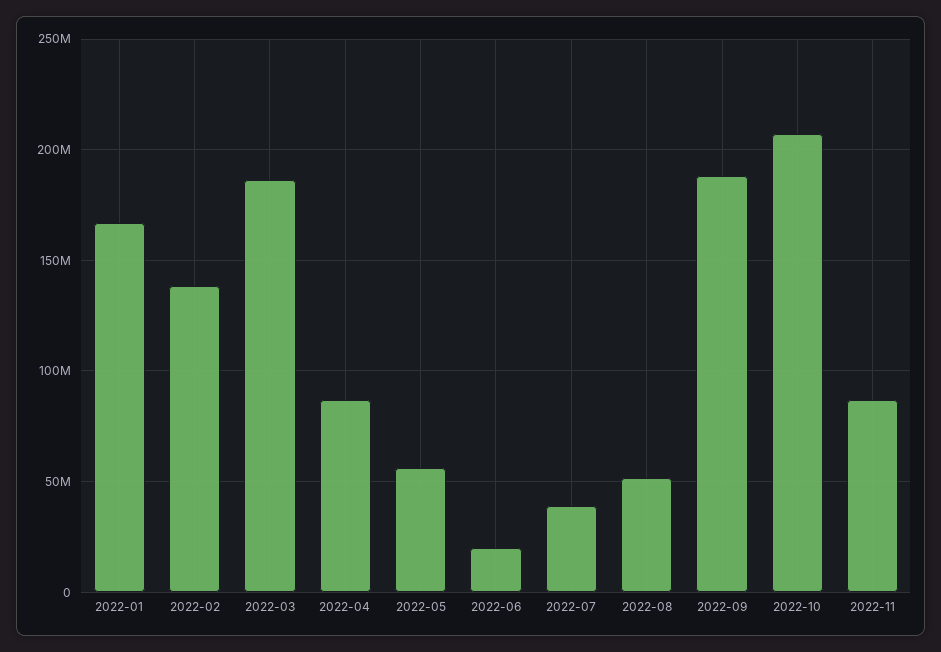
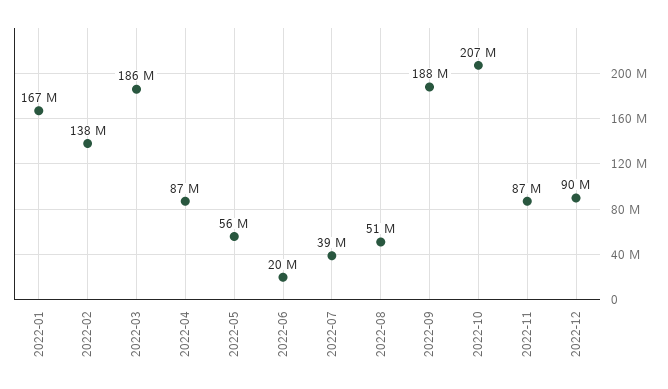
2022-12: none -> 90000000

